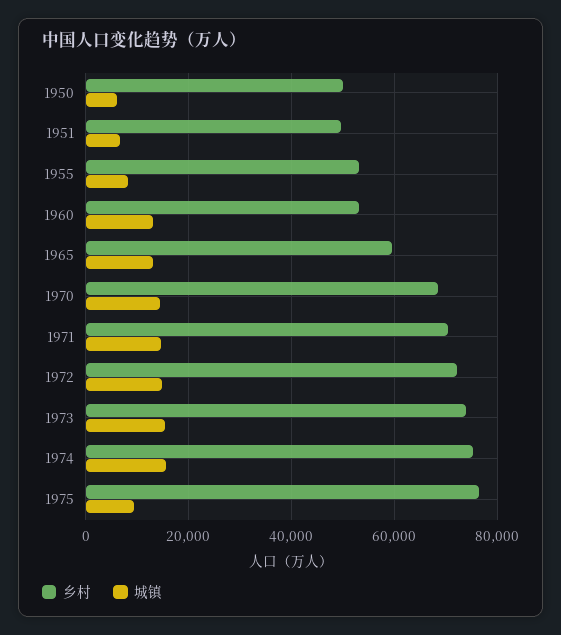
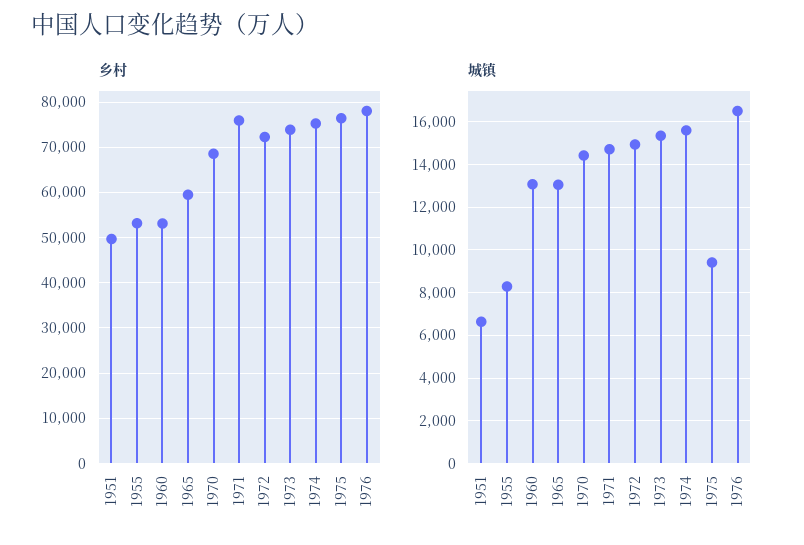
乡村, 1950: 50000 -> none
城镇, 1950: 6000 -> none
乡村, 1971: 70000 -> 76000
乡村, 1976: none -> 78000
城镇, 1976: none -> 16500

